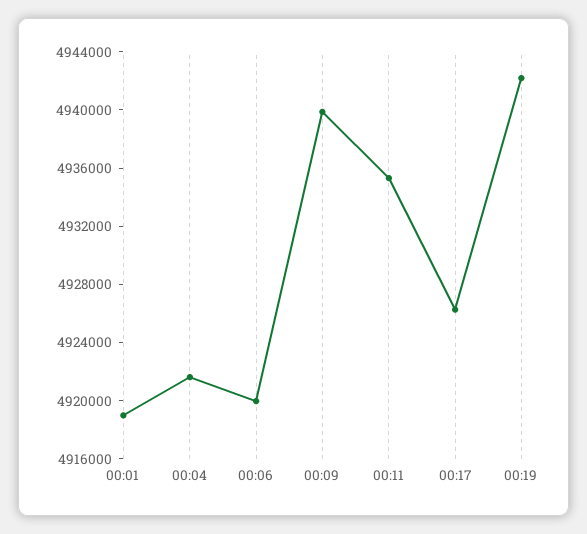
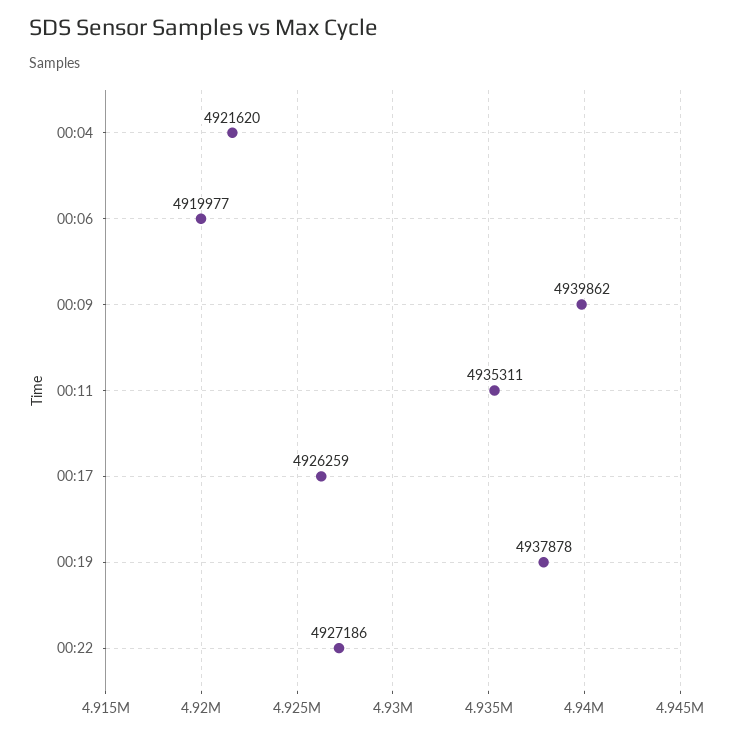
00:01: 4919000 -> none
00:19: 4942000 -> 4937878
00:22: none -> 4927186

